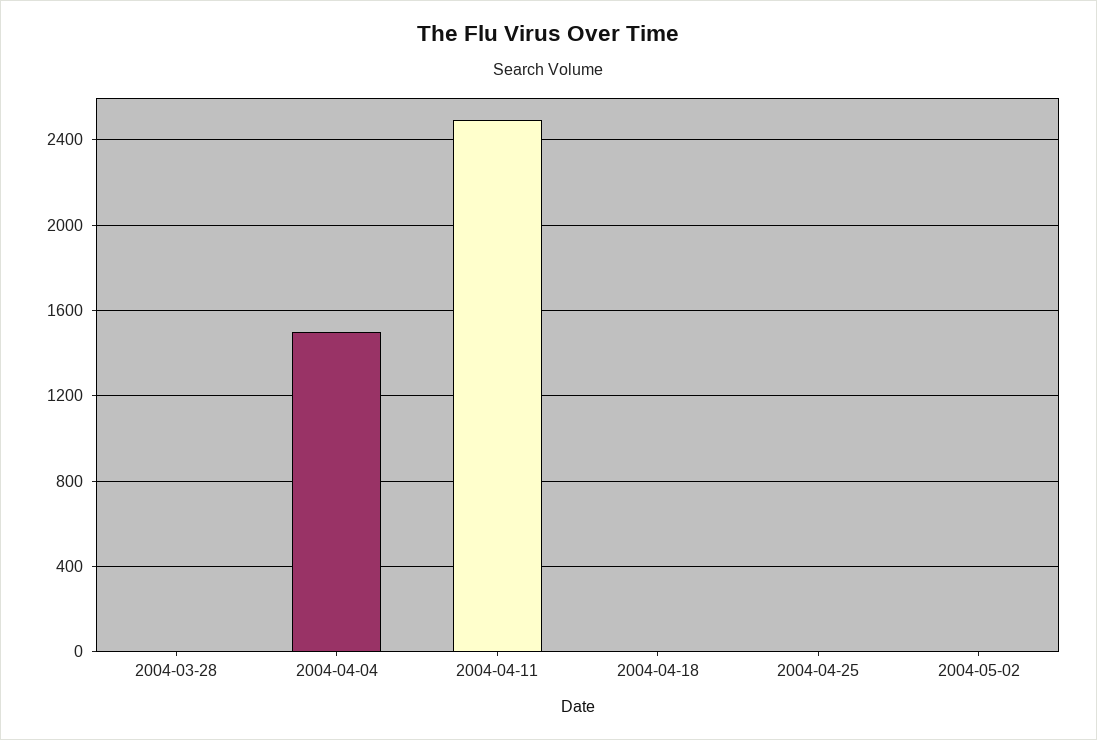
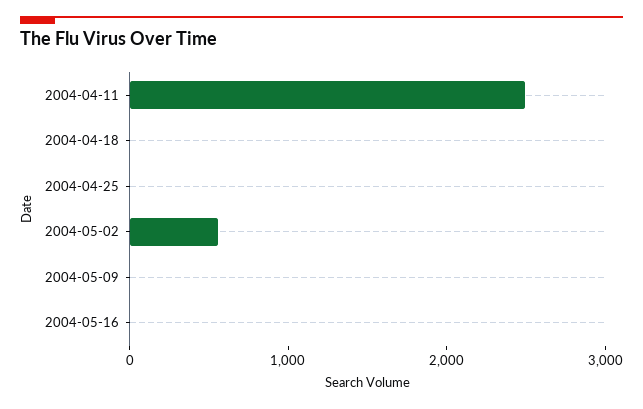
2004-03-28: 0 -> none
2004-04-04: 1500 -> none
2004-05-02: 0 -> 600
2004-05-09: none -> 0
2004-05-16: none -> 0

